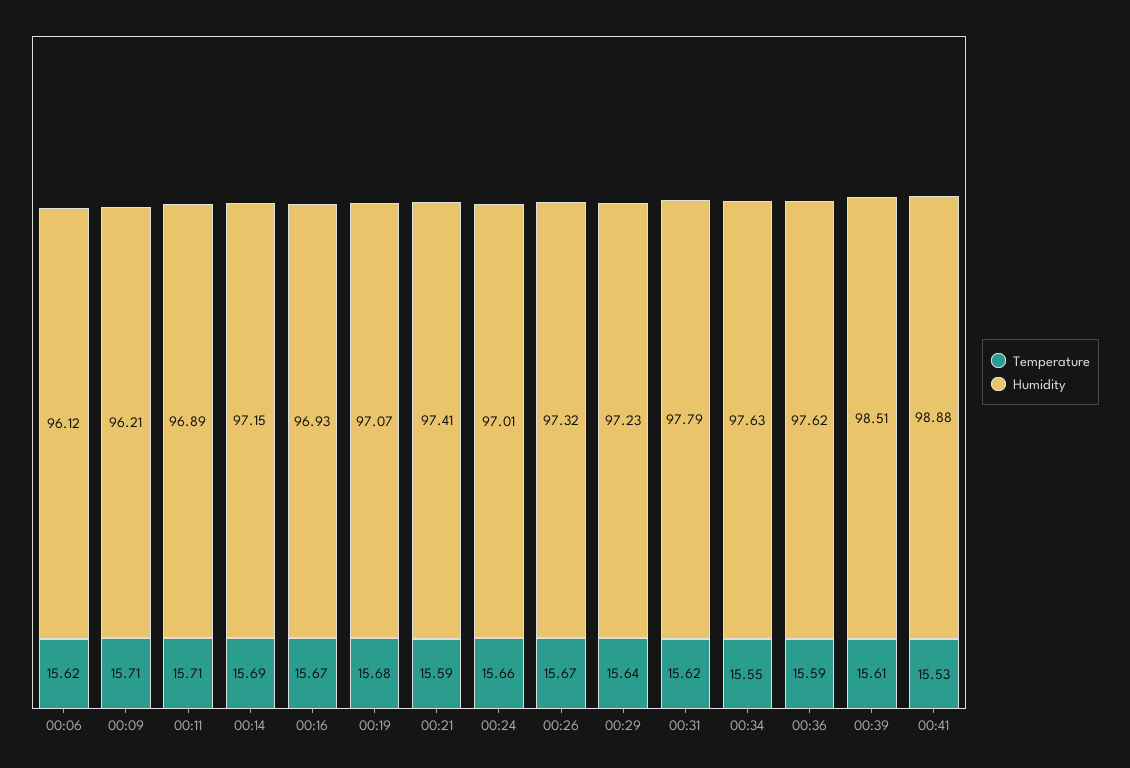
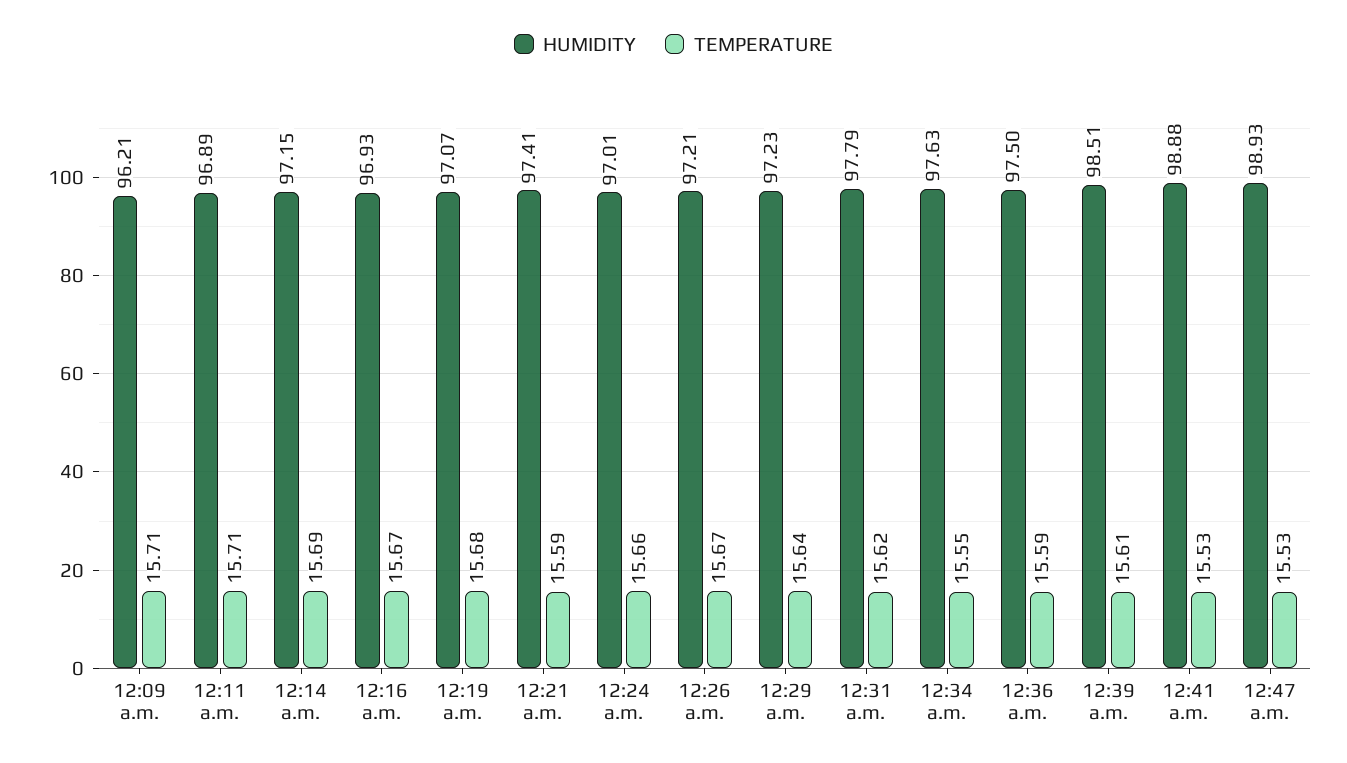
Temperature, 00:06: 15.62 -> none
Humidity, 00:06: 96.12 -> none
Humidity, 00:26: 97.32 -> 97.21
Humidity, 00:36: 97.62 -> 97.5
Humidity, 12:47 a.m.: none -> 98.93
Temperature, 12:47 a.m.: none -> 15.53

